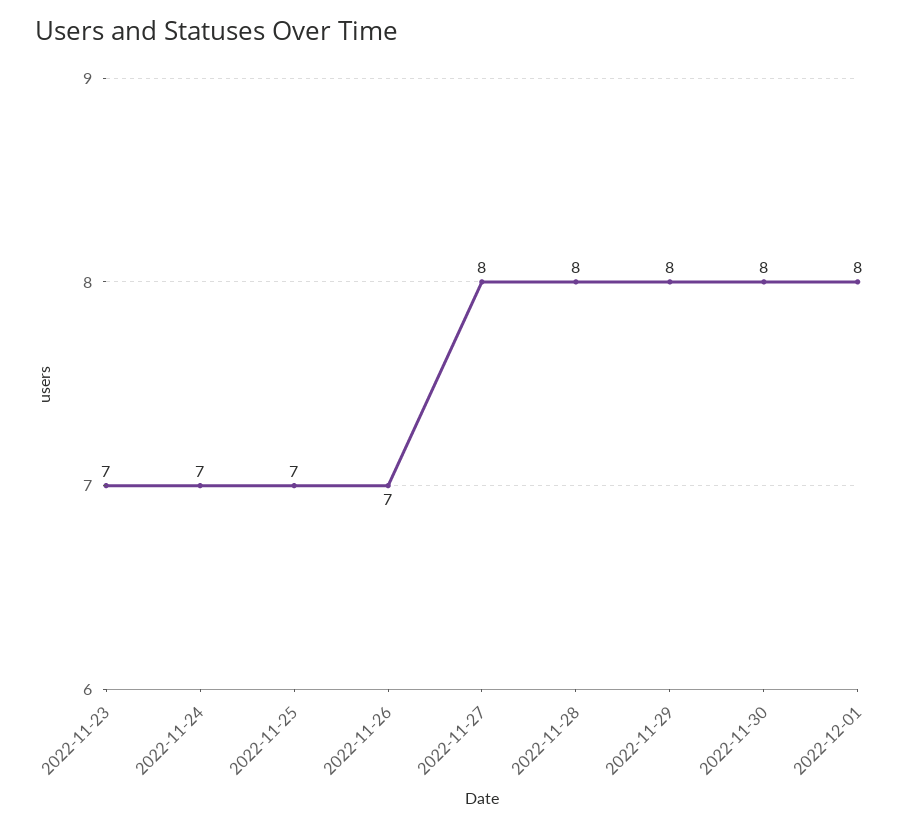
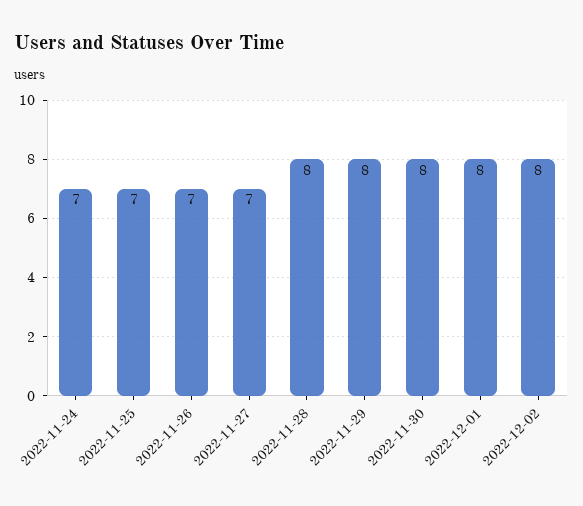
2022-11-23: 7 -> none
2022-11-27: 8 -> 7
2022-12-02: none -> 8

